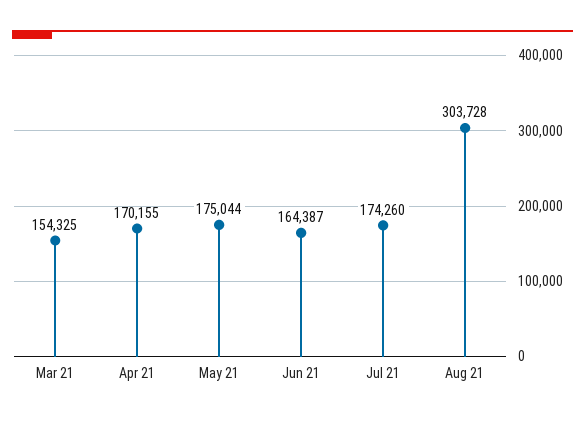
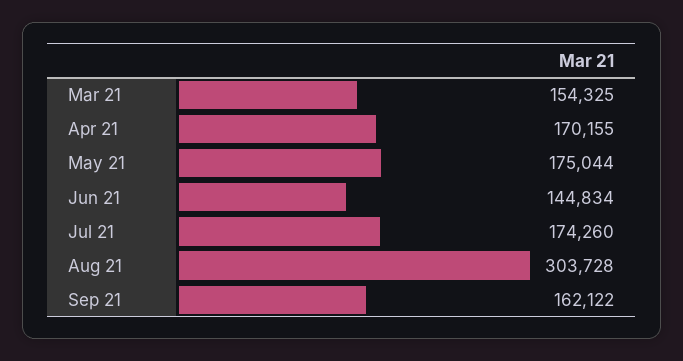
Jun 21: 164387 -> 144834
Sep 21: none -> 162122

